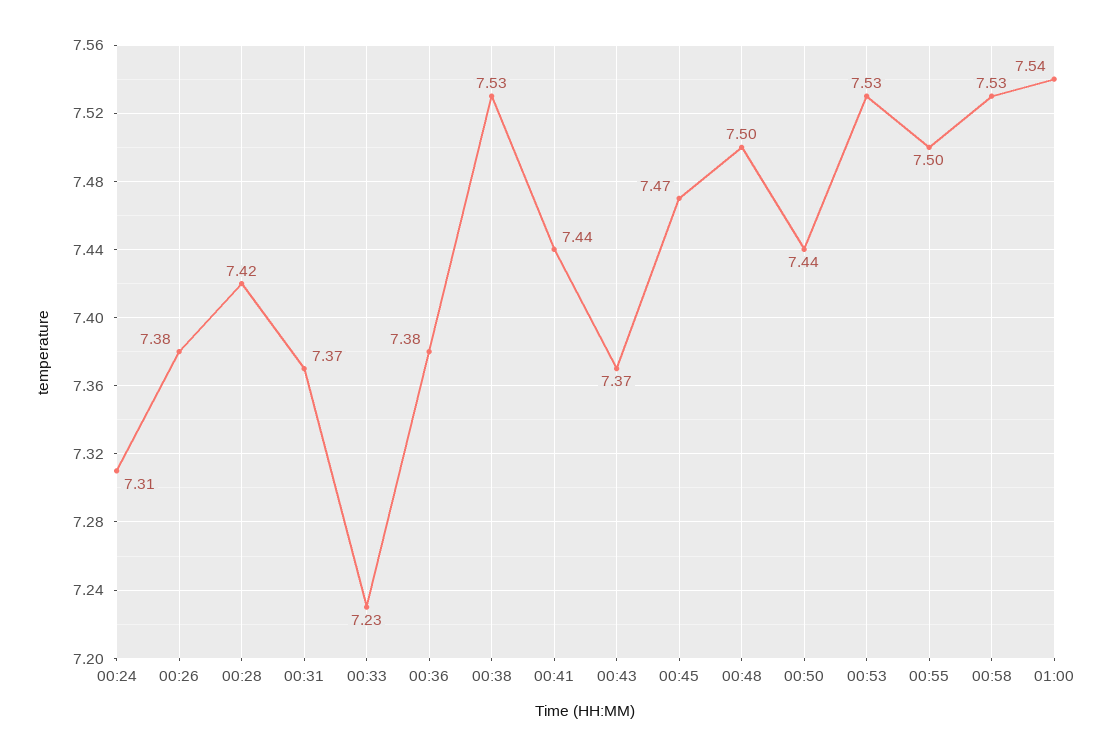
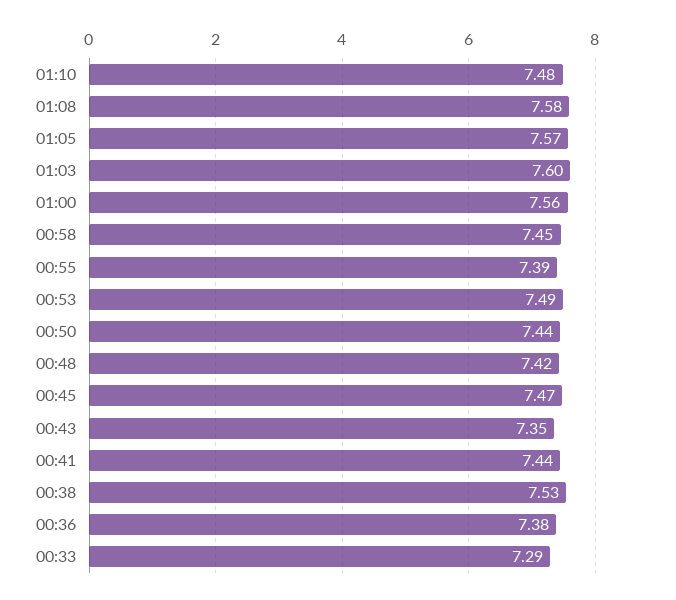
00:24: 7.31 -> none
00:26: 7.38 -> none
00:28: 7.42 -> none
00:31: 7.37 -> none
00:33: 7.23 -> 7.29
00:43: 7.37 -> 7.35
00:48: 7.5 -> 7.42
00:53: 7.53 -> 7.49
00:55: 7.5 -> 7.39
00:58: 7.53 -> 7.45
01:00: 7.54 -> 7.56
01:10: none -> 7.48
01:08: none -> 7.58
01:05: none -> 7.57
01:03: none -> 7.6

